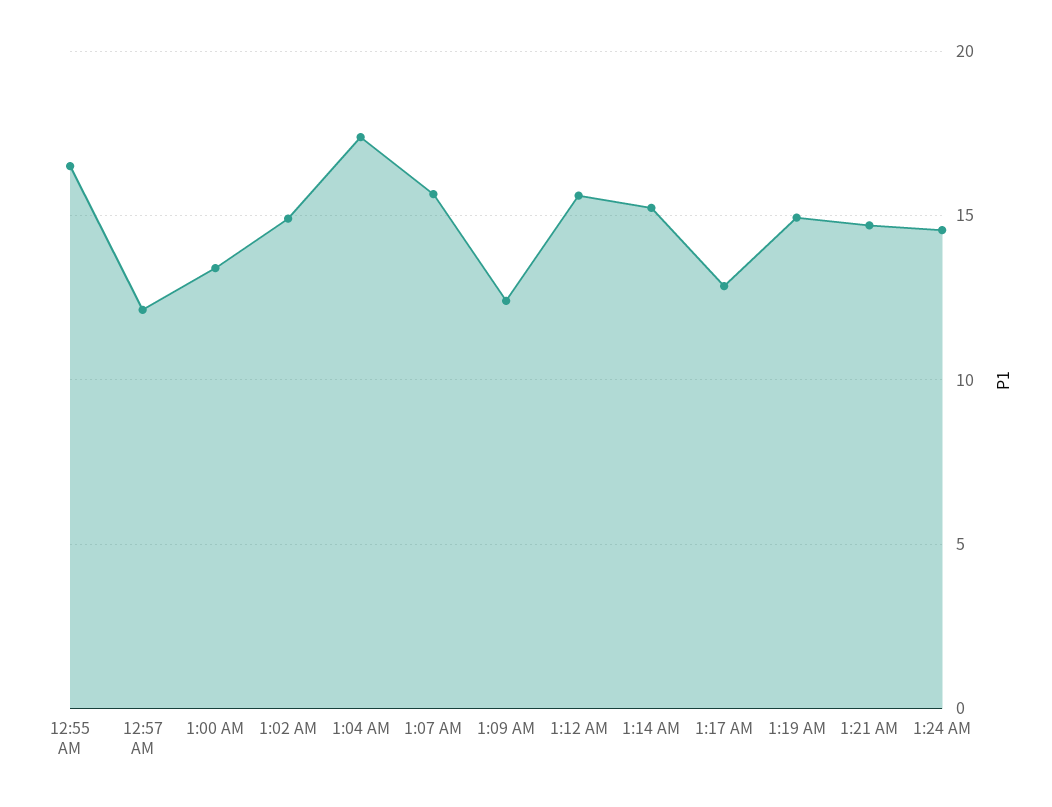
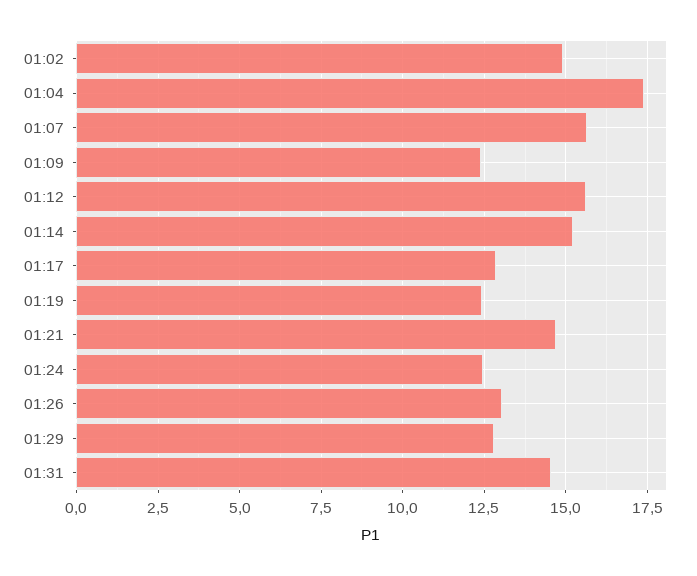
12:55 AM: 16.5 -> none
12:57 AM: 12 -> none
1:00 AM: 13.5 -> none
1:19 AM: 15 -> 12.5
1:24 AM: 14.5 -> 12.5
01:26: none -> 13
01:29: none -> 12.75
01:31: none -> 14.5

